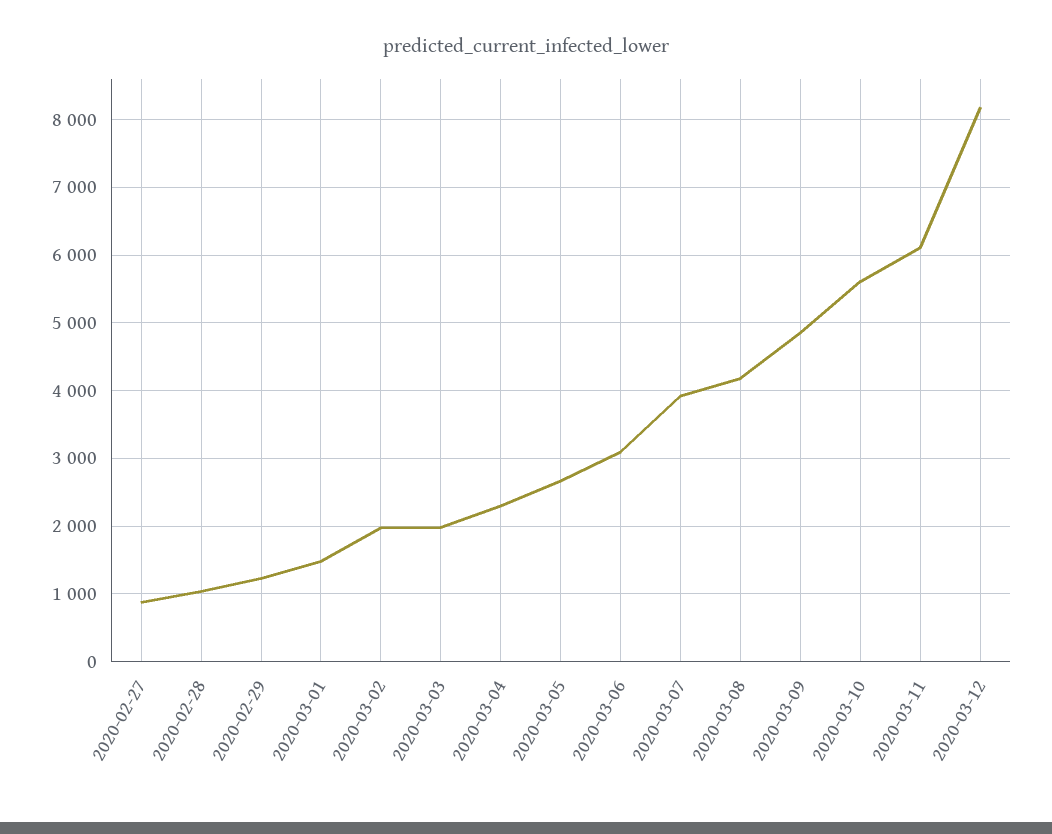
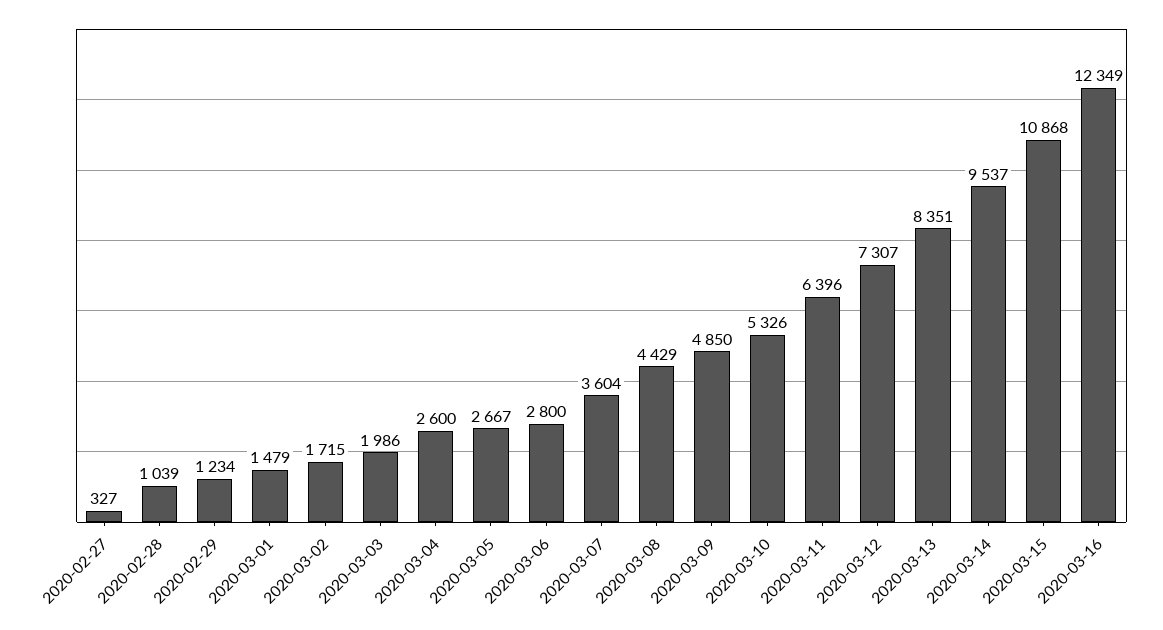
2020-02-27: 900 -> 327
2020-03-02: 2000 -> 1715
2020-03-04: 2300 -> 2600
2020-03-06: 3100 -> 2800
2020-03-07: 3900 -> 3604
2020-03-08: 4200 -> 4429
2020-03-10: 5600 -> 5326
2020-03-11: 6100 -> 6396
2020-03-12: 8200 -> 7307
2020-03-13: none -> 8351
2020-03-14: none -> 9537
2020-03-15: none -> 10868
2020-03-16: none -> 12349

